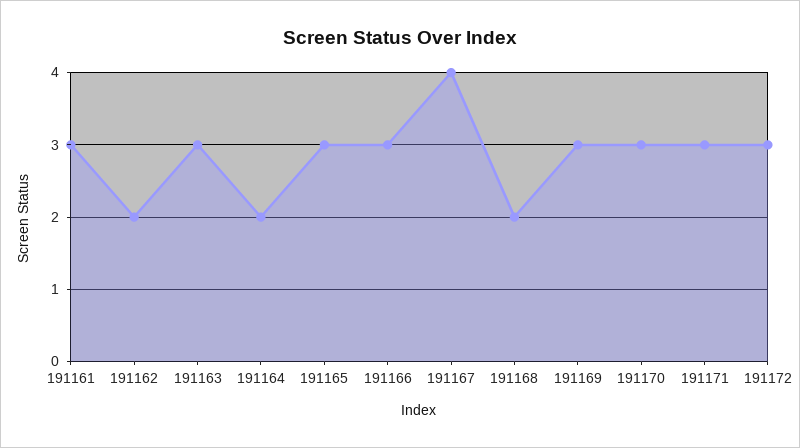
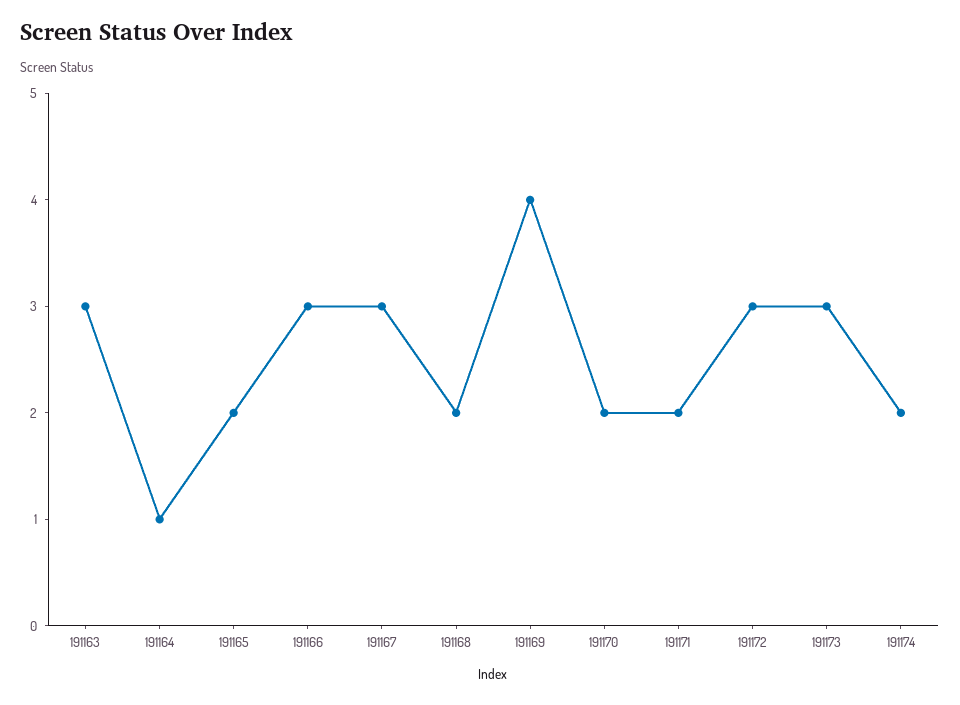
191161: 3 -> none
191162: 2 -> none
191164: 2 -> 1
191165: 3 -> 2
191167: 4 -> 3
191169: 3 -> 4
191170: 3 -> 2
191171: 3 -> 2
191173: none -> 3
191174: none -> 2

